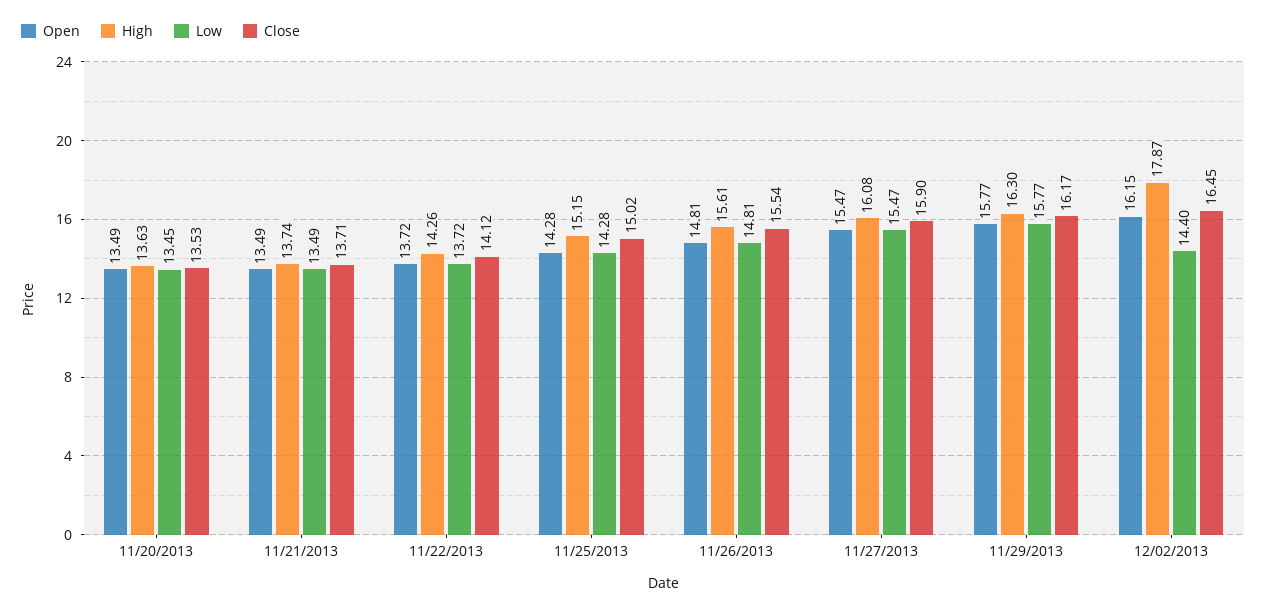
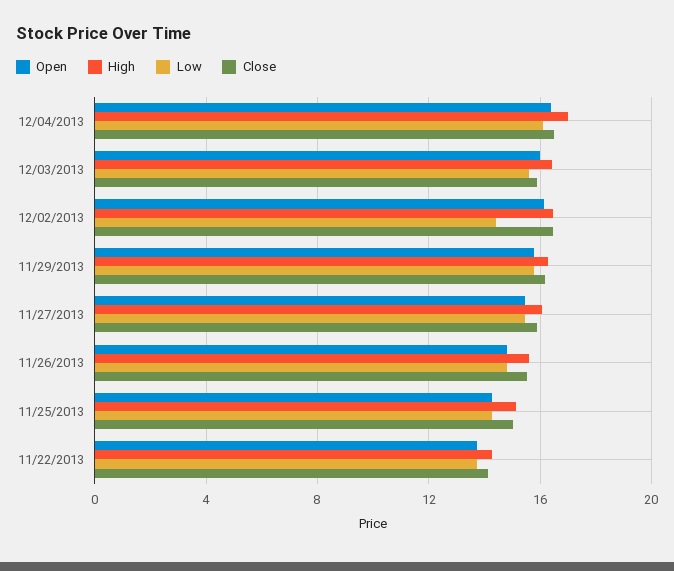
Open, 11/20/2013: 13.49 -> none
High, 11/20/2013: 13.63 -> none
Low, 11/20/2013: 13.45 -> none
Close, 11/20/2013: 13.53 -> none
Open, 11/21/2013: 13.49 -> none
High, 11/21/2013: 13.74 -> none
Low, 11/21/2013: 13.49 -> none
Close, 11/21/2013: 13.71 -> none
High, 12/02/2013: 17.87 -> 16.5
Open, 12/04/2013: none -> 16.5
High, 12/04/2013: none -> 17
Low, 12/04/2013: none -> 16
Close, 12/04/2013: none -> 16.5
Open, 12/03/2013: none -> 16
High, 12/03/2013: none -> 16.5
Low, 12/03/2013: none -> 15.5
Close, 12/03/2013: none -> 16

